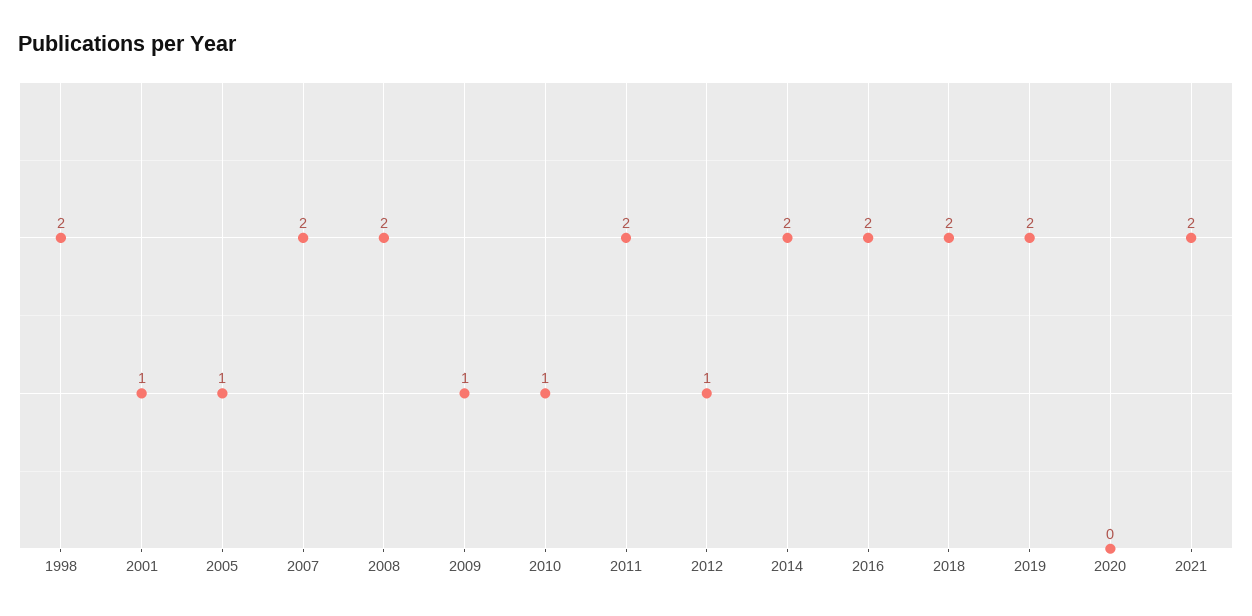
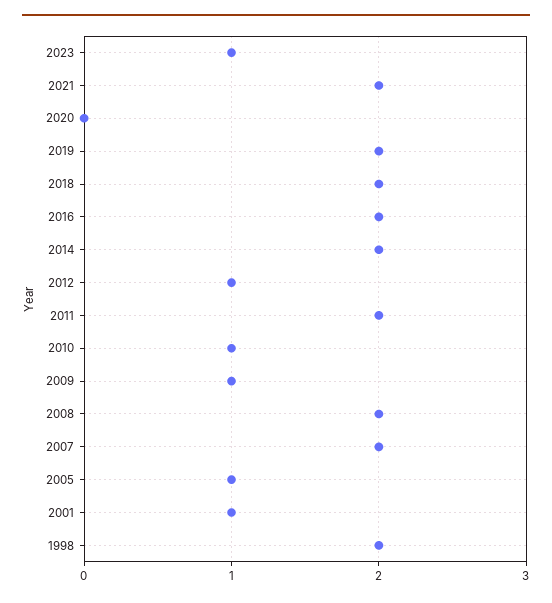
2023: none -> 1

